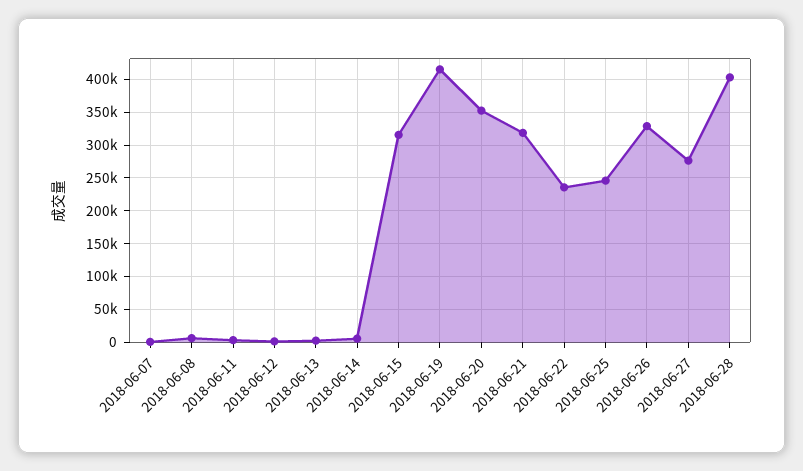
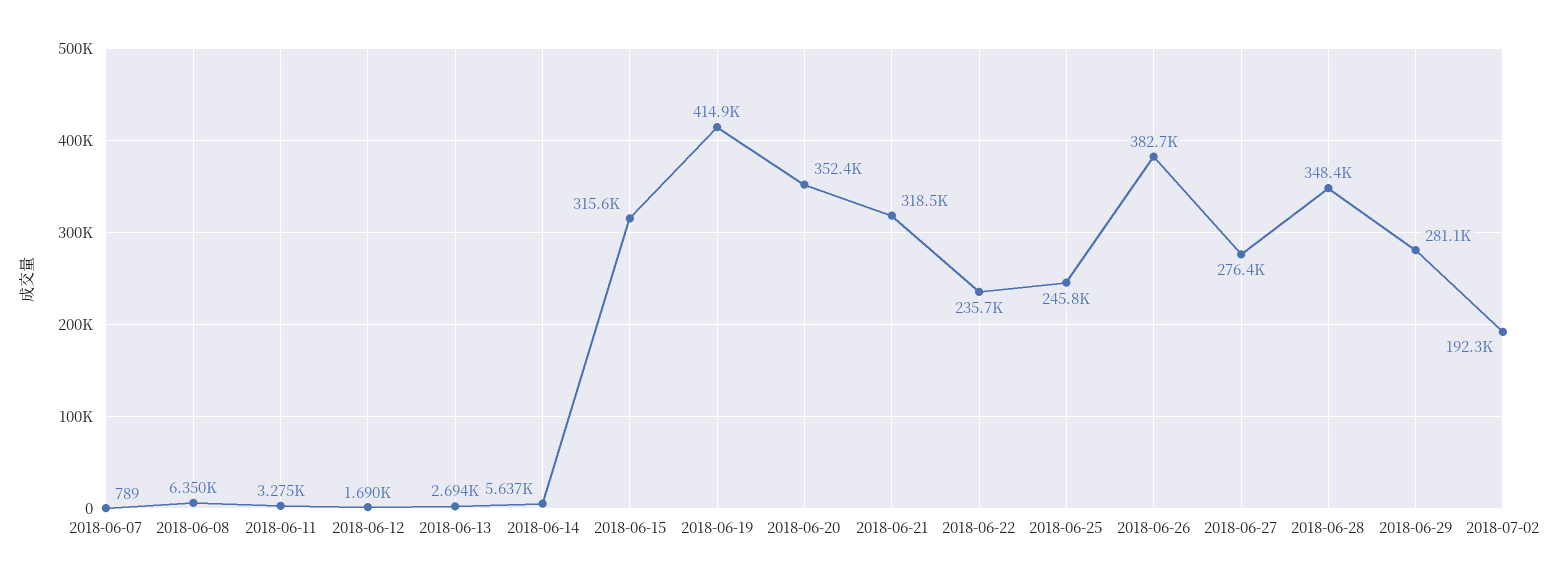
2018-06-26: 330000 -> 382700
2018-06-28: 400000 -> 348400
2018-06-29: none -> 281100
2018-07-02: none -> 192300

